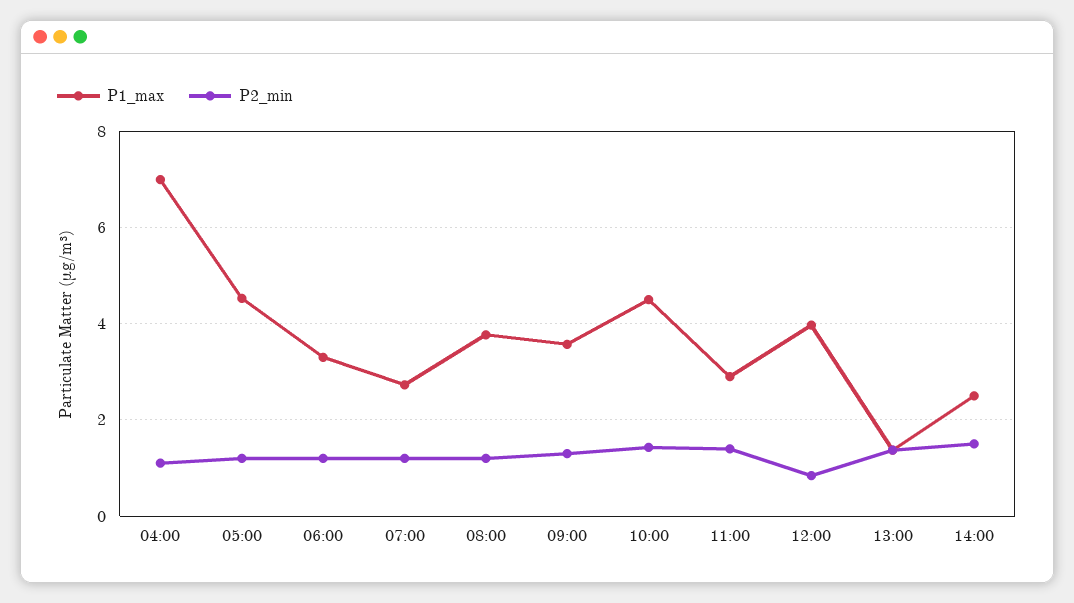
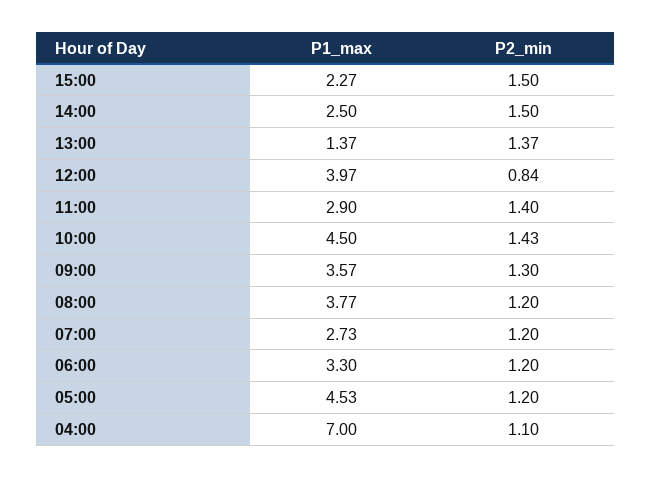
P1_max, 15:00: none -> 2.27
P2_min, 15:00: none -> 1.5

